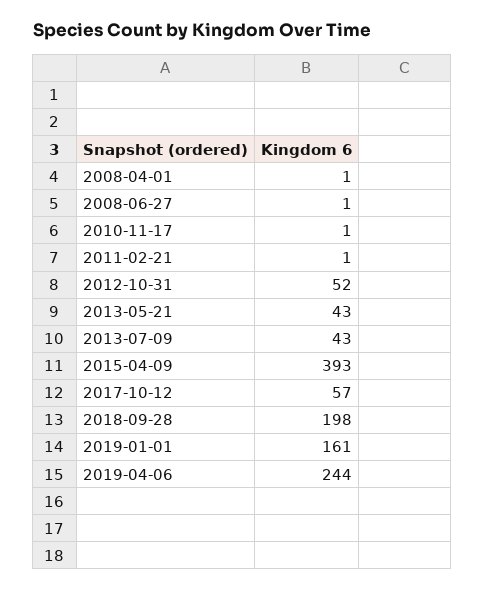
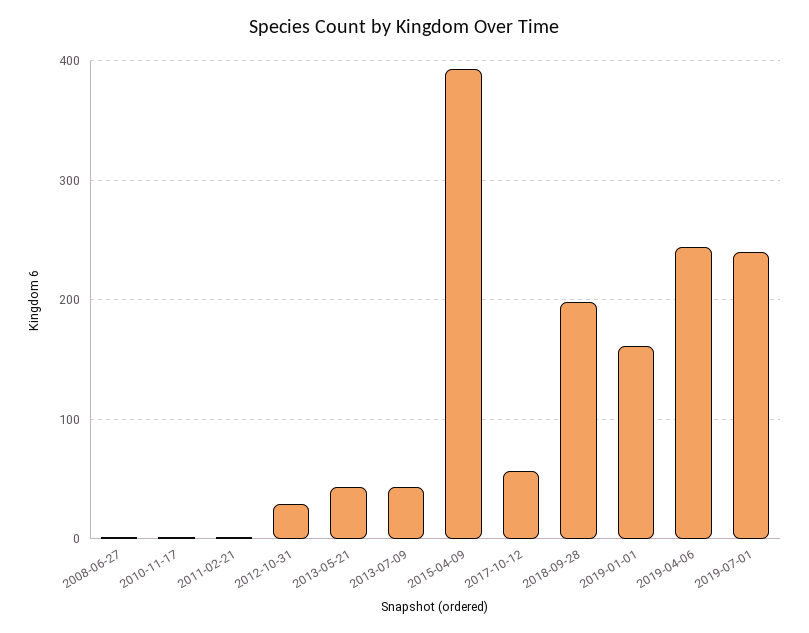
2008-04-01: 1 -> none
2012-10-31: 52 -> 30
2019-07-01: none -> 240

